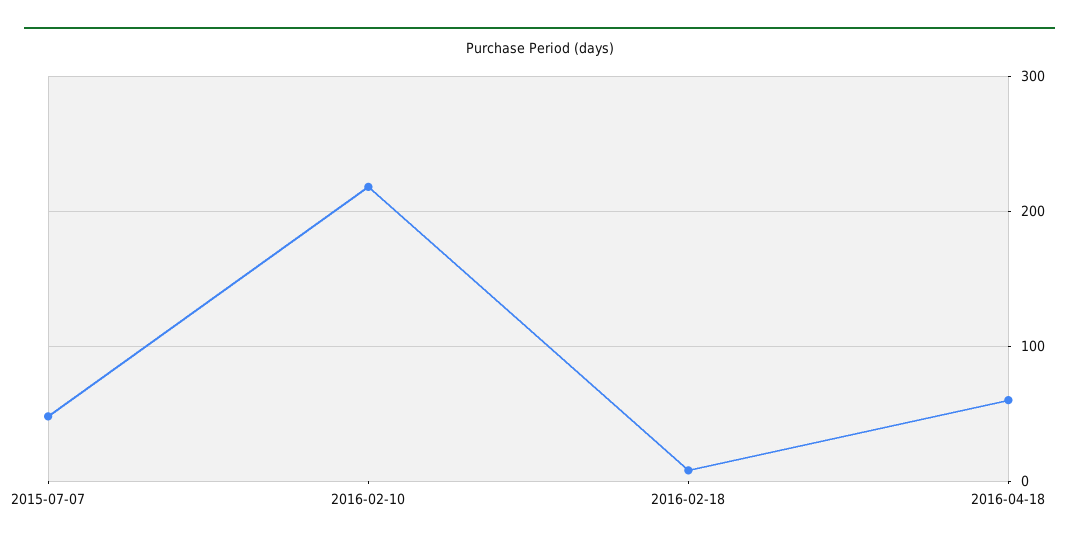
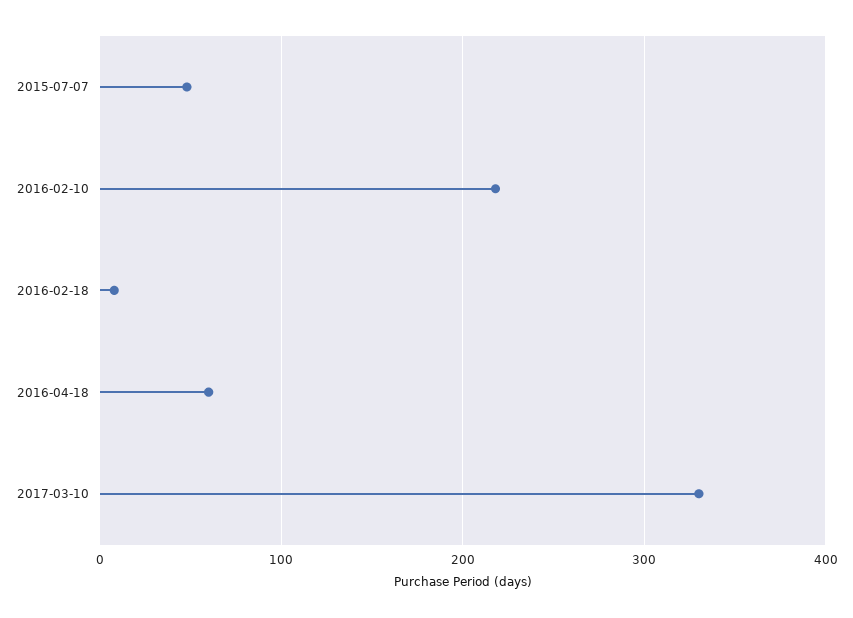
2017-03-10: none -> 330

